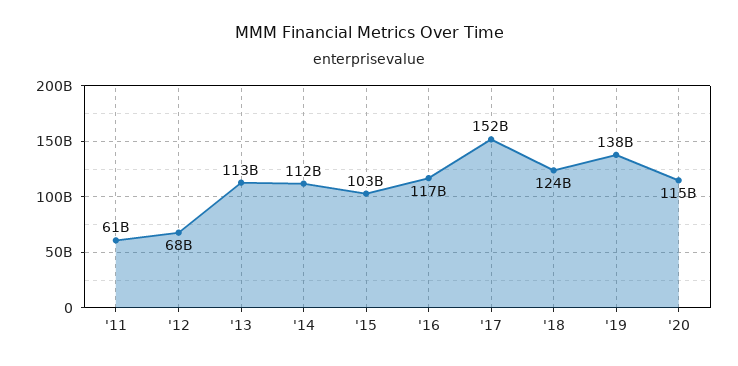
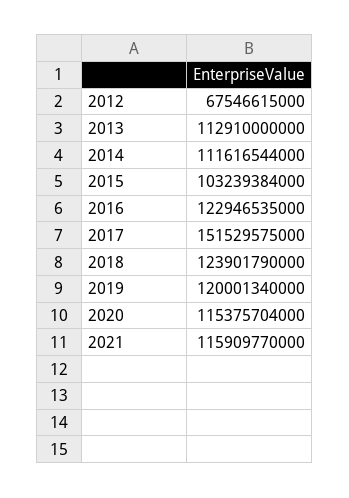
'11: 61000000000 -> none
'16: 117000000000 -> 122946535000
'19: 138000000000 -> 120001340000
2021: none -> 115909770000

